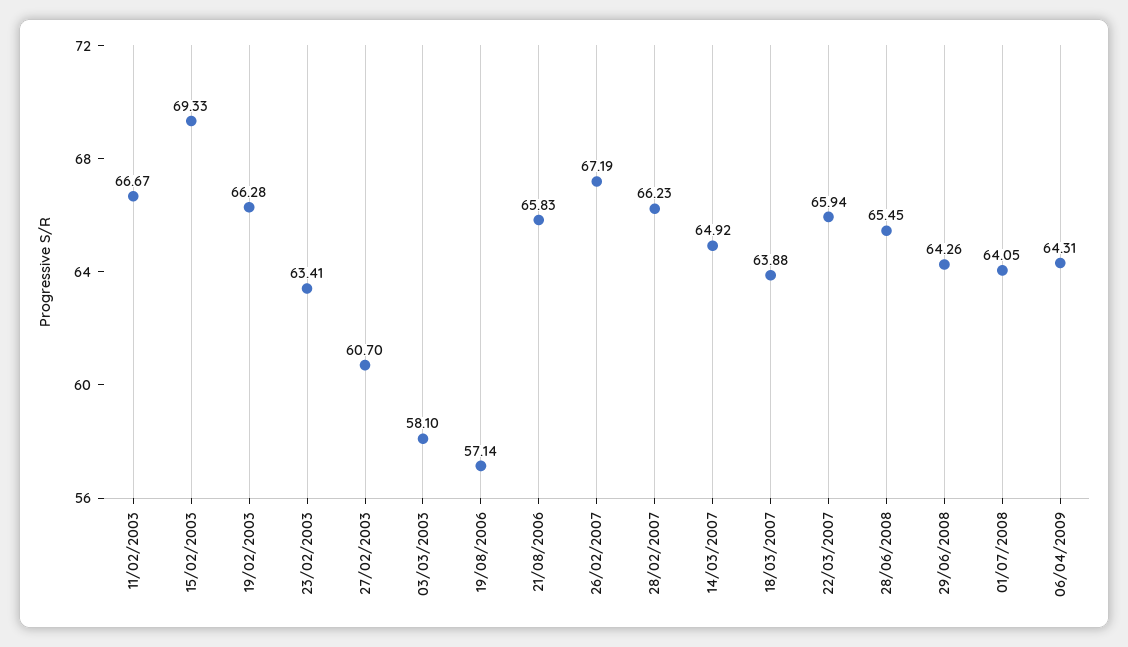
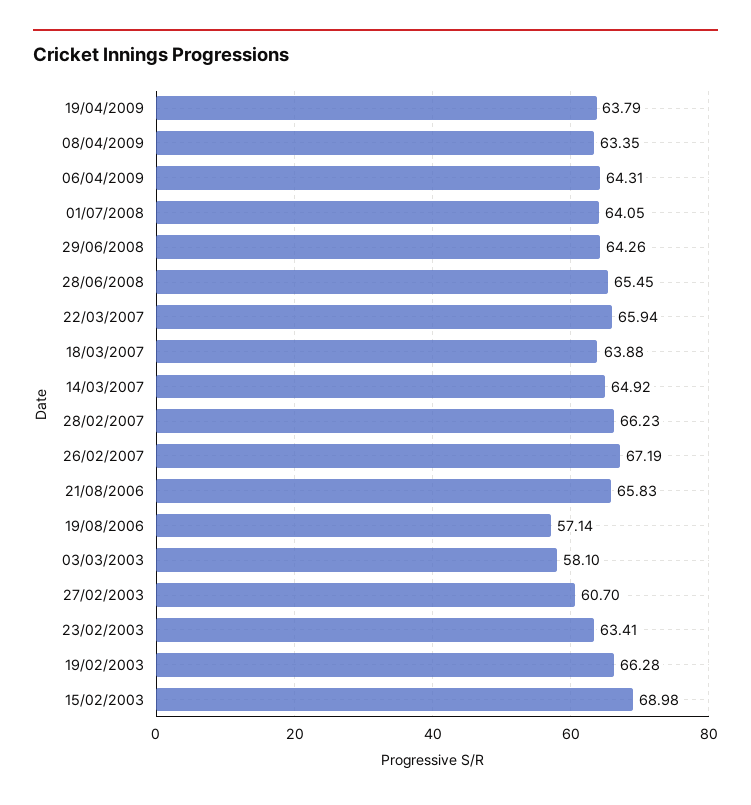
11/02/2003: 66.67 -> none
15/02/2003: 69.33 -> 68.98
19/04/2009: none -> 63.79
08/04/2009: none -> 63.35

